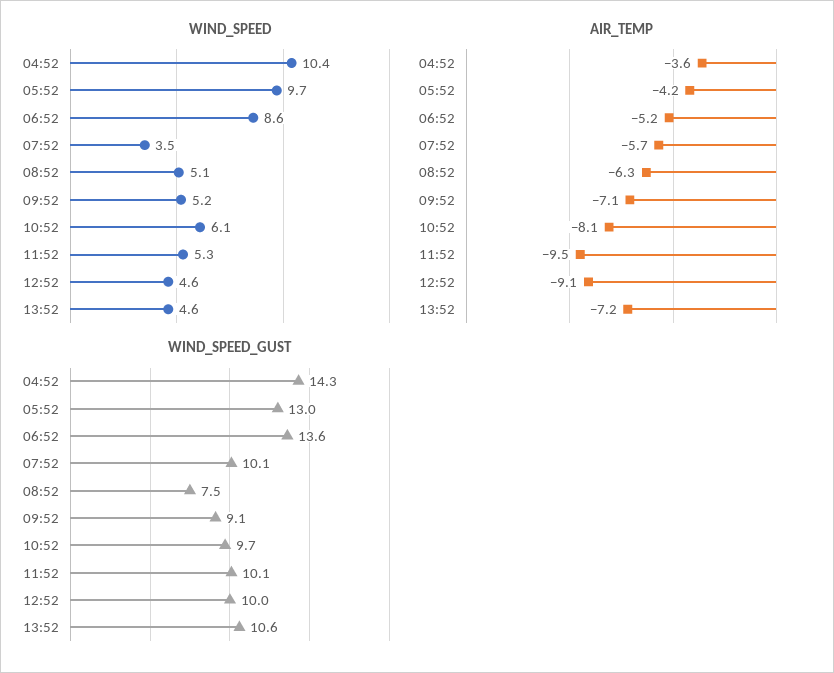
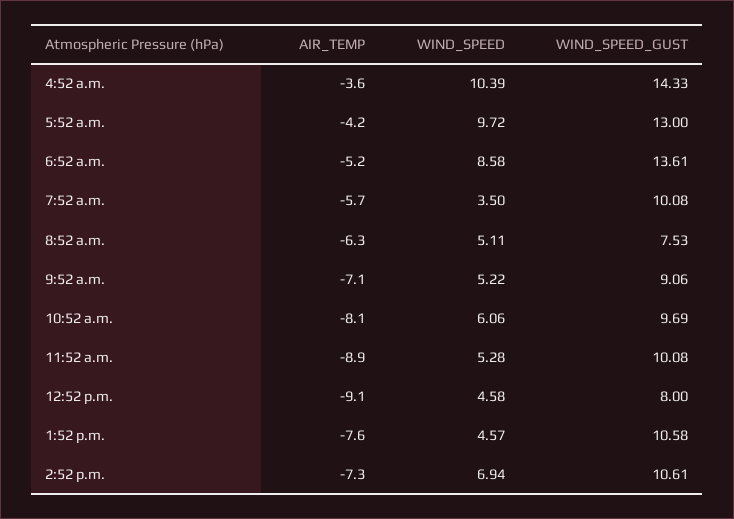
AIR_TEMP, 11:52: -9.5 -> -8.9
AIR_TEMP, 13:52: -7.2 -> -7.6
WIND_SPEED_GUST, 12:52: 10 -> 8
AIR_TEMP, 2:52 p.m.: none -> -7.3
WIND_SPEED, 2:52 p.m.: none -> 6.94
WIND_SPEED_GUST, 2:52 p.m.: none -> 10.61

